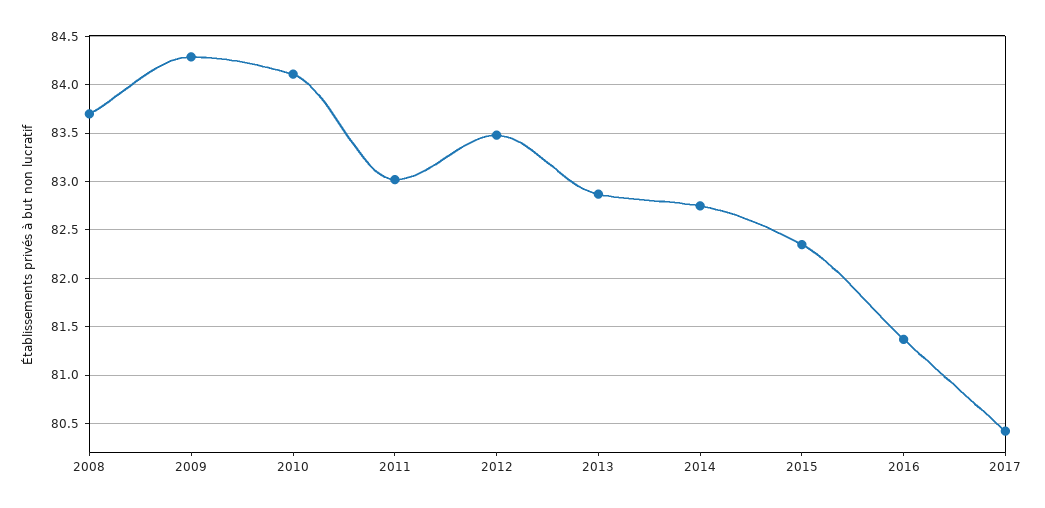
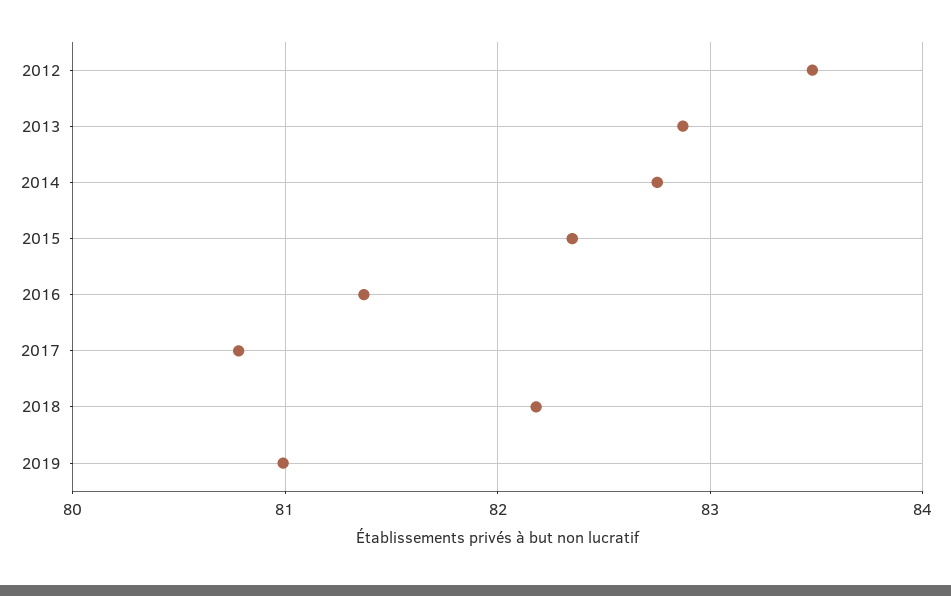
2008: 83.7 -> none
2009: 84.3 -> none
2010: 84.1 -> none
2011: 83 -> none
2017: 80.4 -> 80.8
2018: none -> 82.2
2019: none -> 81

